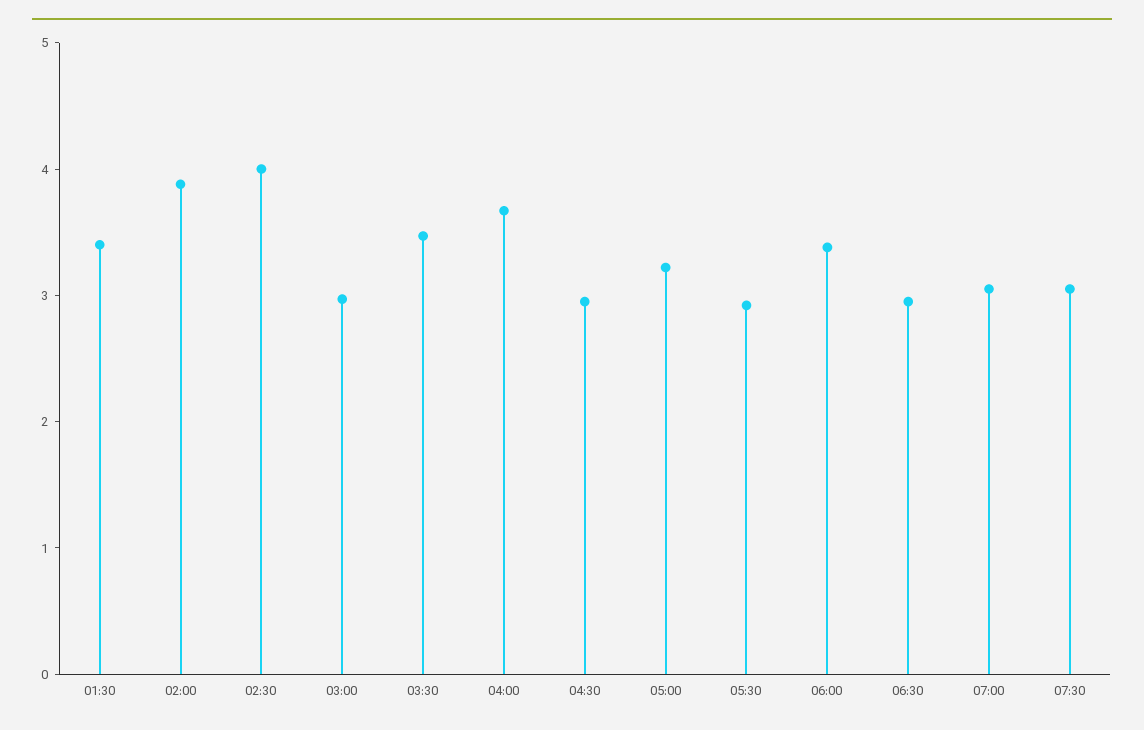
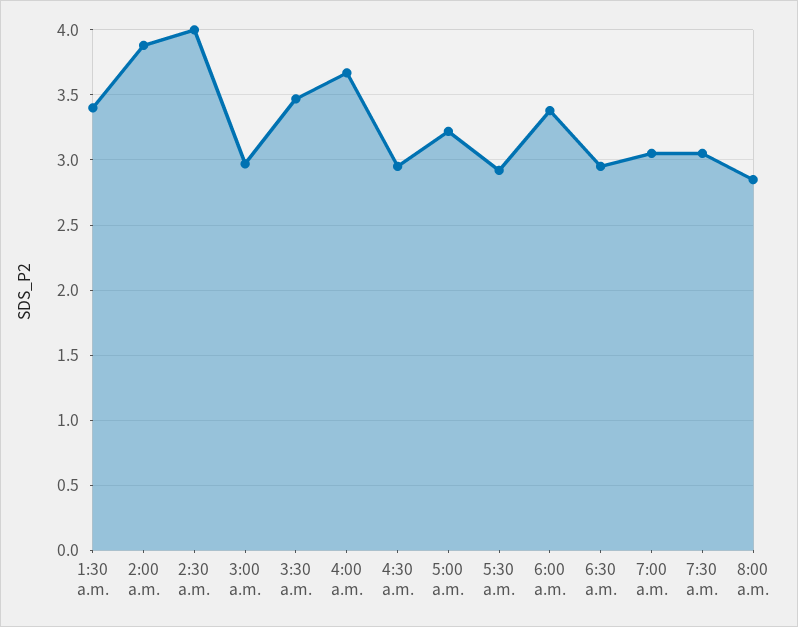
8:00 a.m.: none -> 2.85

